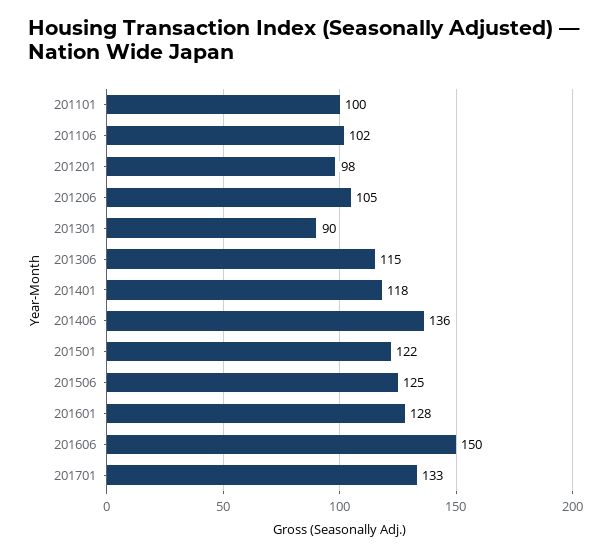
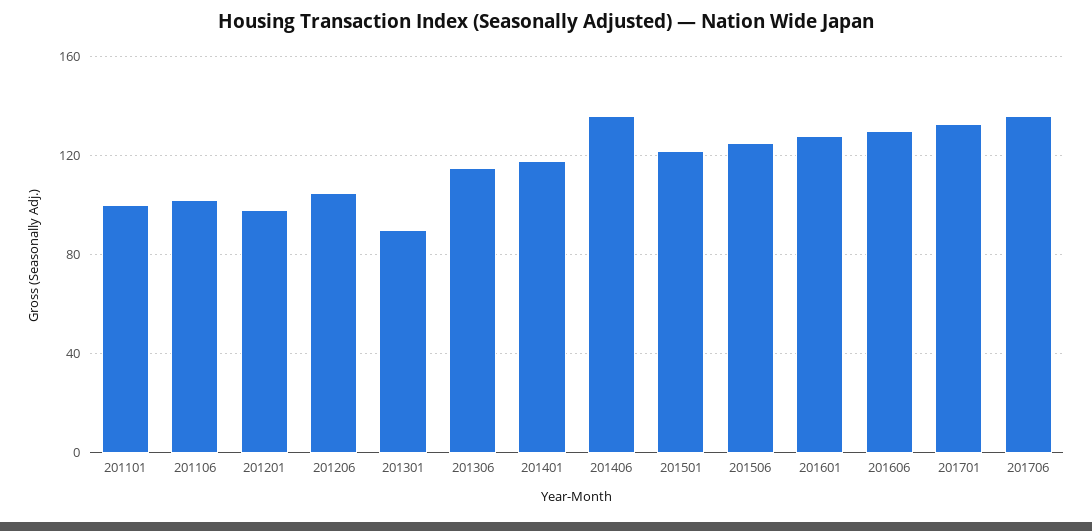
201606: 150 -> 130
201706: none -> 135

